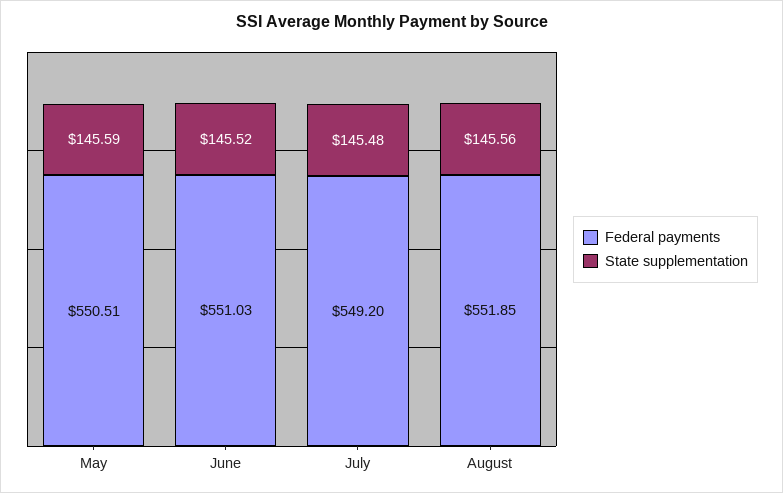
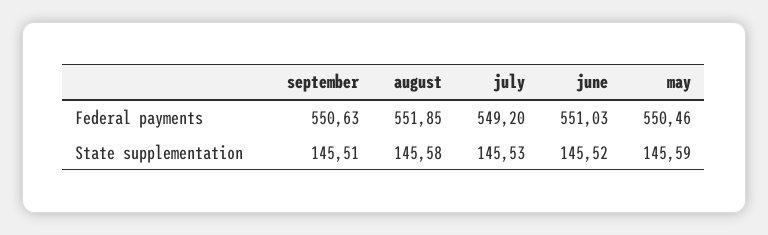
Federal payments, May: 550.51 -> 550.46
State supplementation, July: 145.48 -> 145.53
State supplementation, August: 145.56 -> 145.58
Federal payments, september: none -> 550.63
State supplementation, september: none -> 145.51

